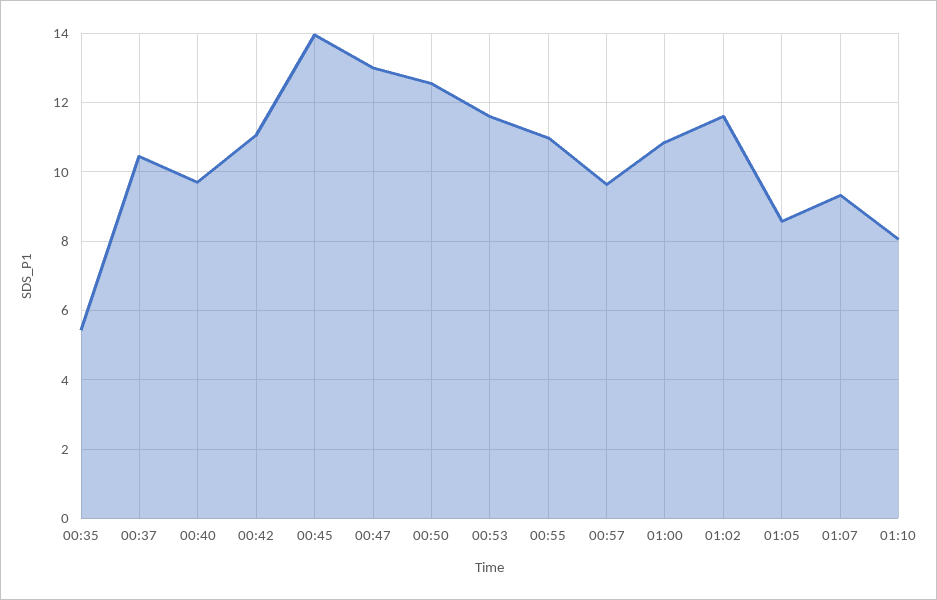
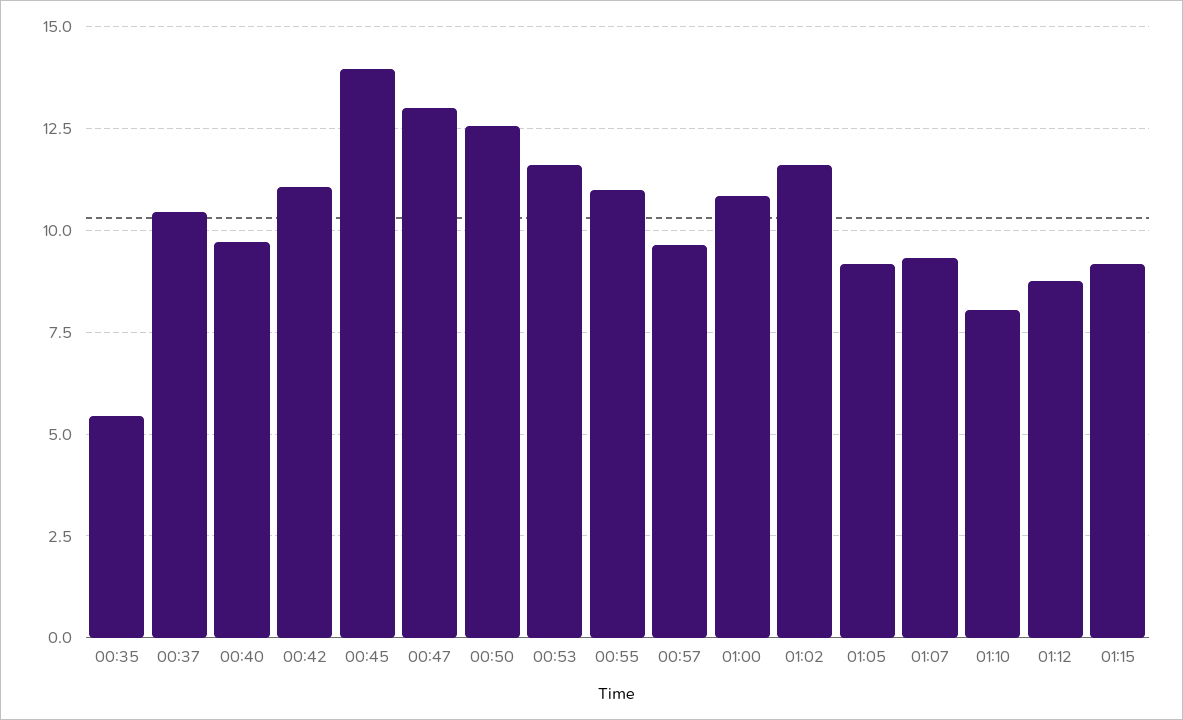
01:05: 8.6 -> 9.25
01:12: none -> 8.75
01:15: none -> 9.25

